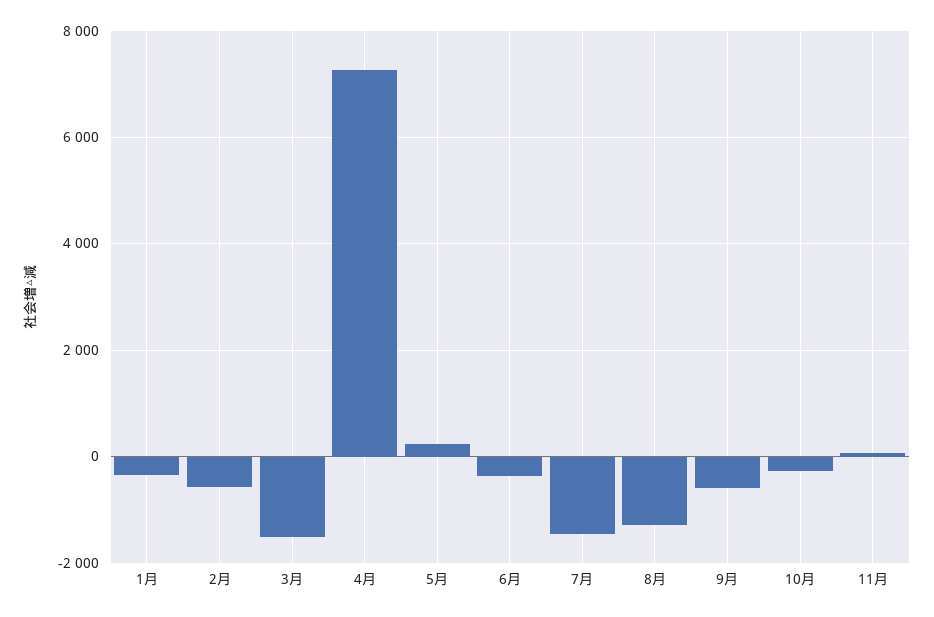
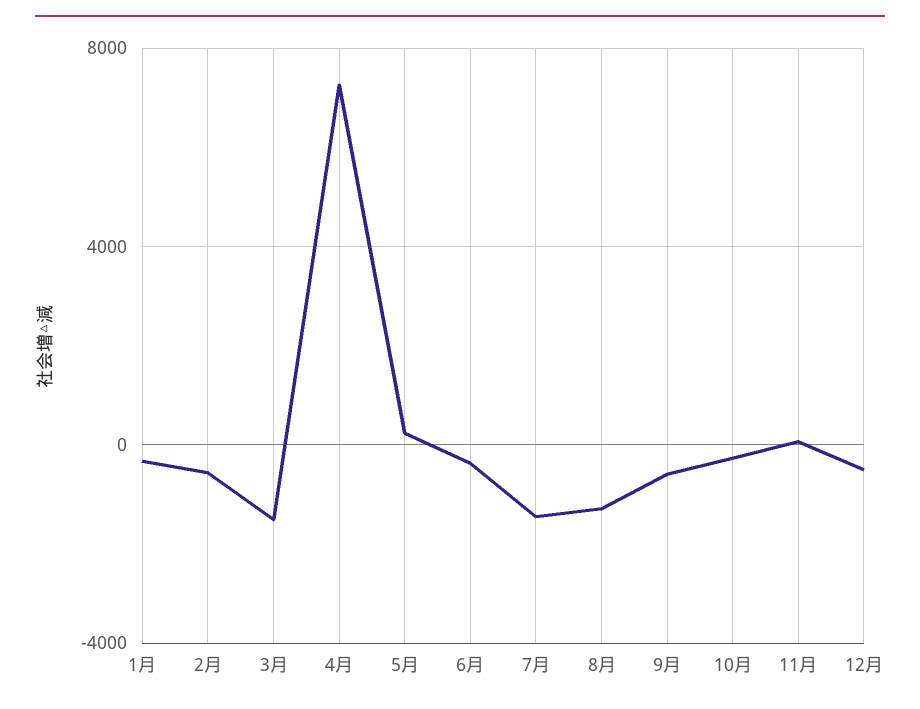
12月: none -> -500

